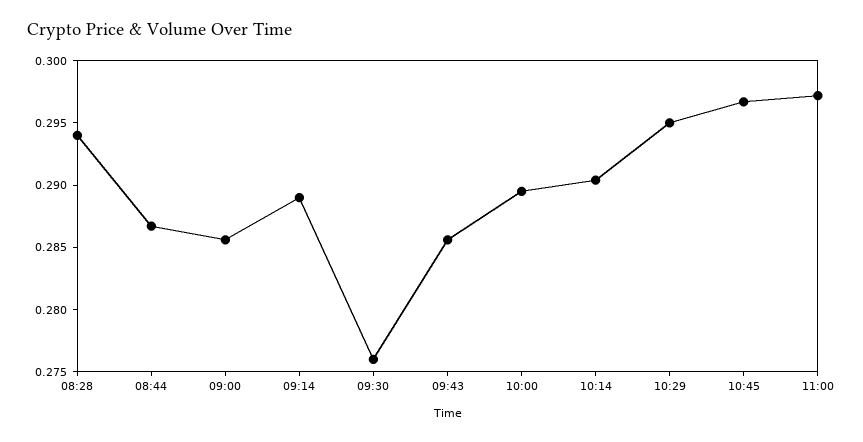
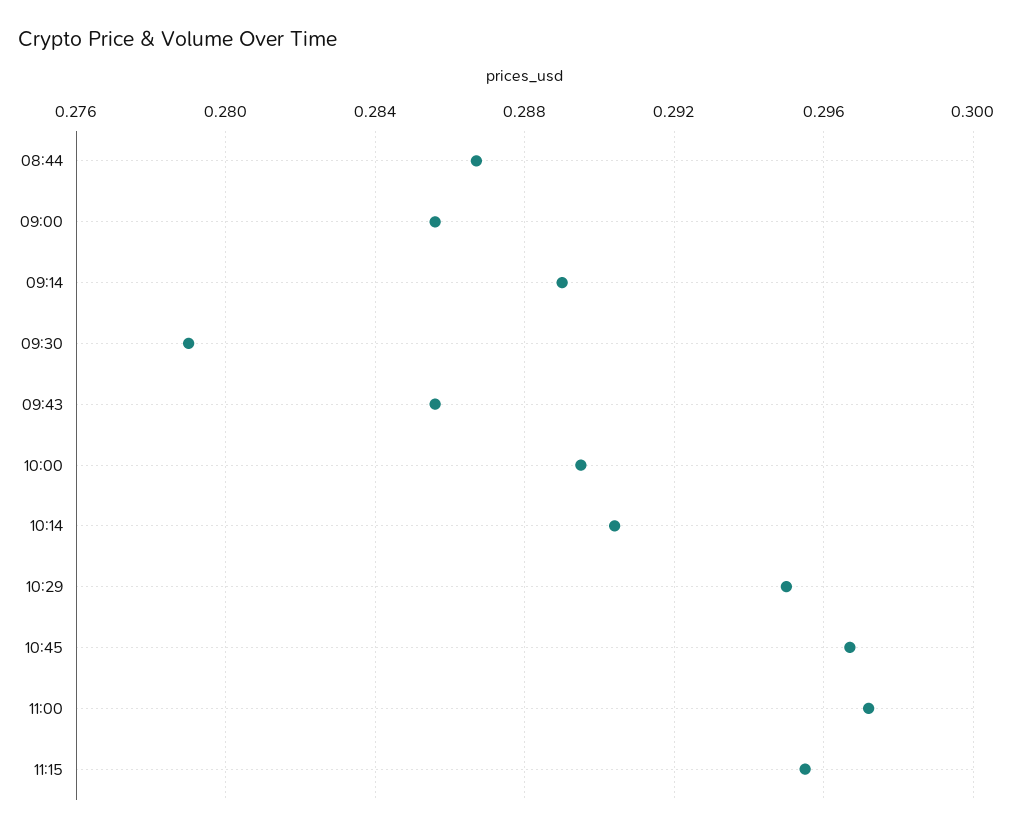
08:28: 0.294 -> none
09:30: 0.276 -> 0.279
11:15: none -> 0.2955

